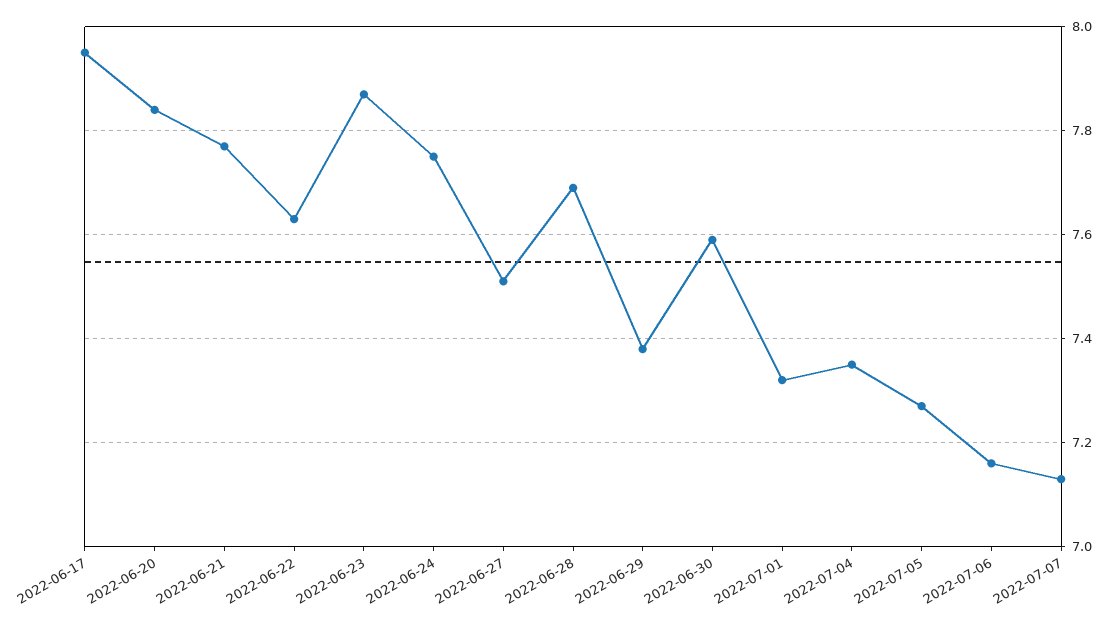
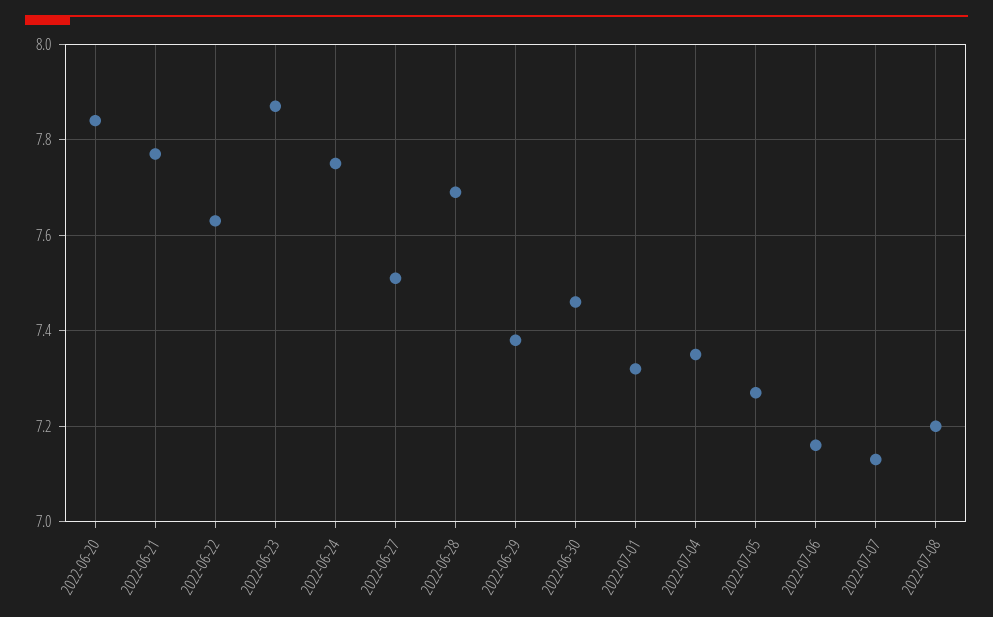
2022-06-17: 7.95 -> none
2022-06-30: 7.6 -> 7.45
2022-07-08: none -> 7.2

